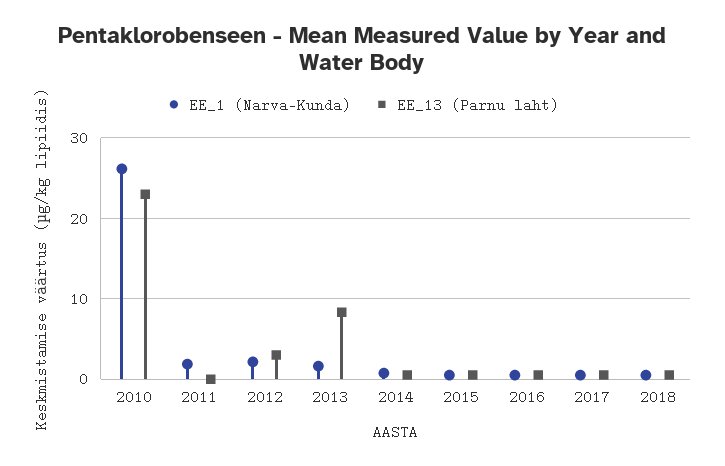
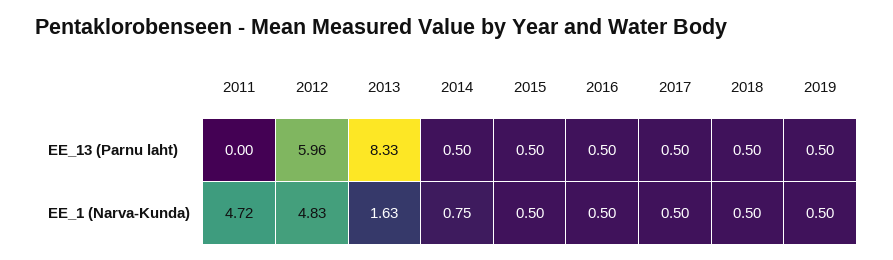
EE_1 (Narva-Kunda), 2010: 26 -> none
EE_13 (Parnu laht), 2010: 23 -> none
EE_1 (Narva-Kunda), 2011: 2 -> 4.72
EE_1 (Narva-Kunda), 2012: 2 -> 4.83
EE_13 (Parnu laht), 2012: 3 -> 5.96
EE_13 (Parnu laht), 2019: none -> 0.5
EE_1 (Narva-Kunda), 2019: none -> 0.5

